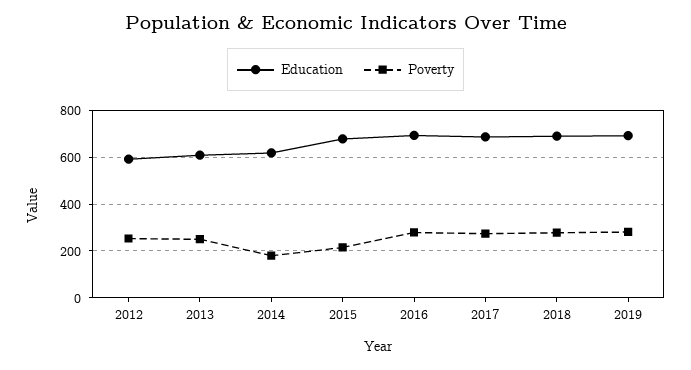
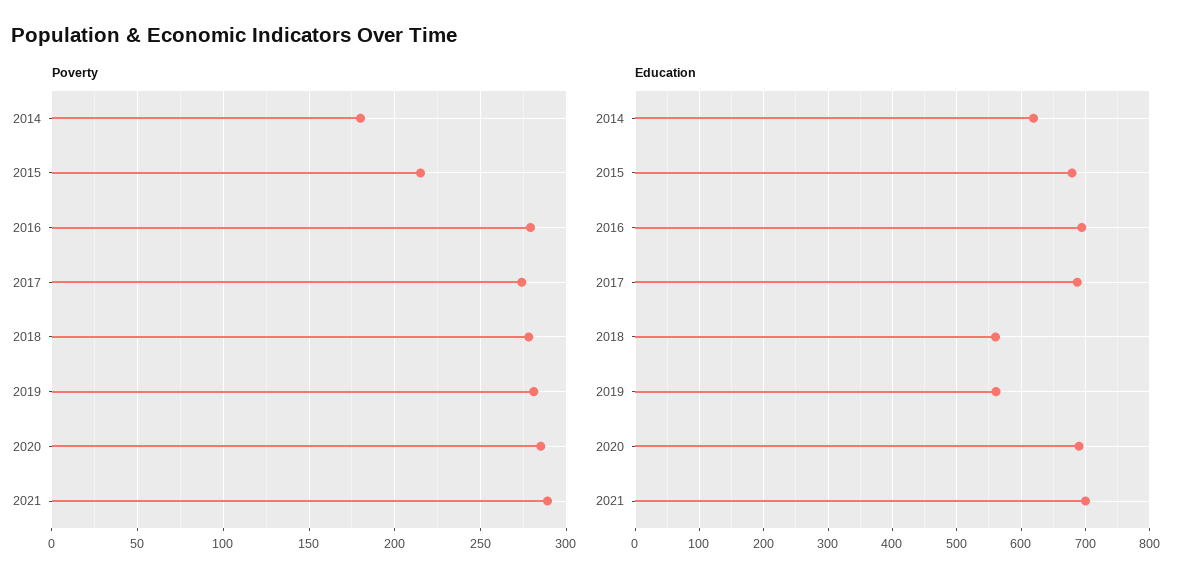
Education, 2012: 600 -> none
Poverty, 2012: 250 -> none
Education, 2013: 600 -> none
Poverty, 2013: 250 -> none
Education, 2018: 700 -> 560
Education, 2019: 700 -> 560
Poverty, 2020: none -> 285
Poverty, 2021: none -> 290
Education, 2020: none -> 690
Education, 2021: none -> 700

